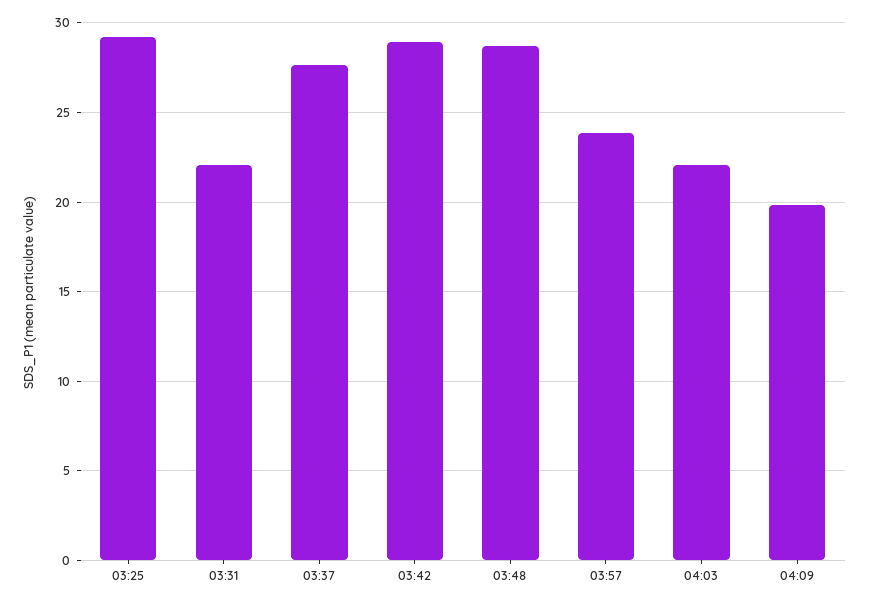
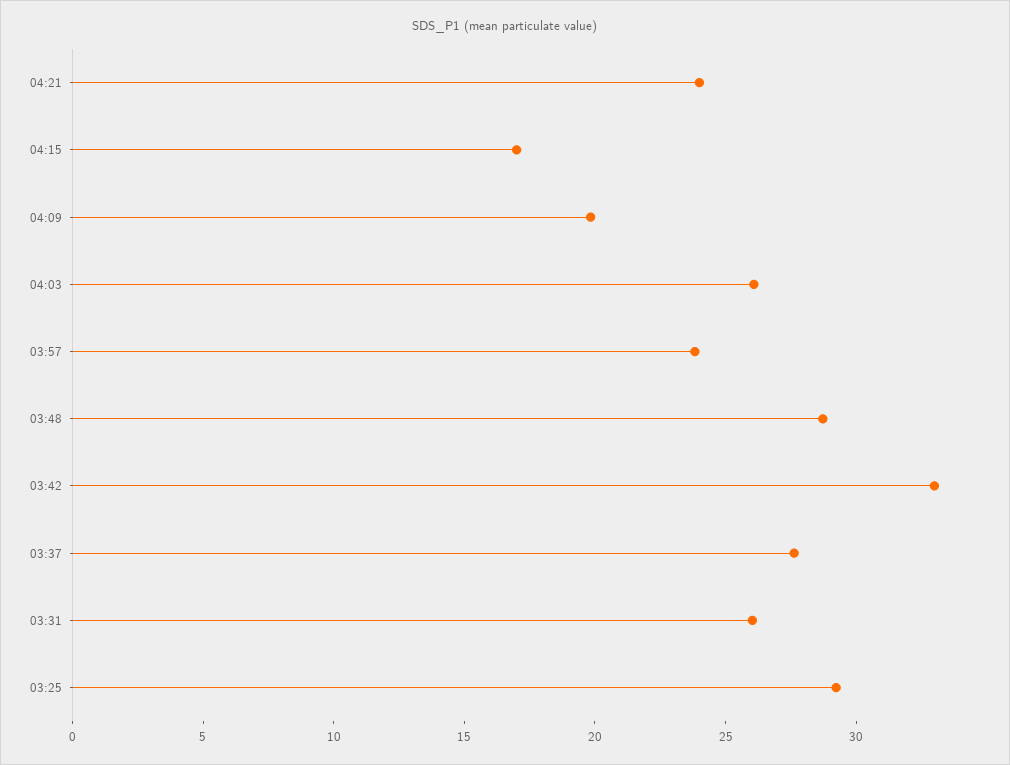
03:31: 22 -> 26
03:42: 29 -> 33
04:03: 22 -> 26
04:21: none -> 24
04:15: none -> 17

